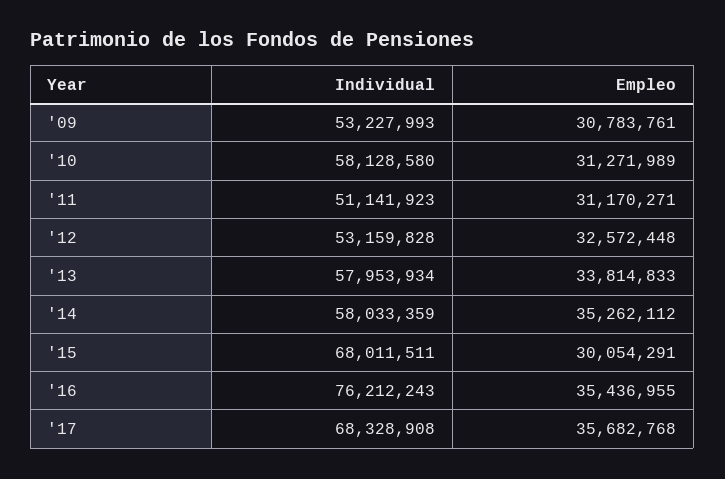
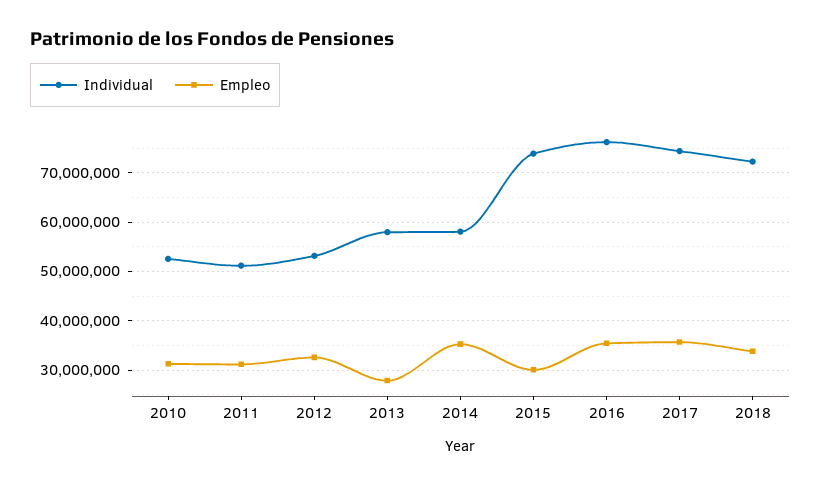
Individual, '09: 53227993 -> none
Empleo, '09: 30783761 -> none
Individual, '10: 58128580 -> 52000000
Empleo, '13: 33814833 -> 28000000
Individual, '15: 68011511 -> 74000000
Individual, '17: 68328908 -> 74000000
Individual, 2018: none -> 72000000
Empleo, 2018: none -> 34000000

